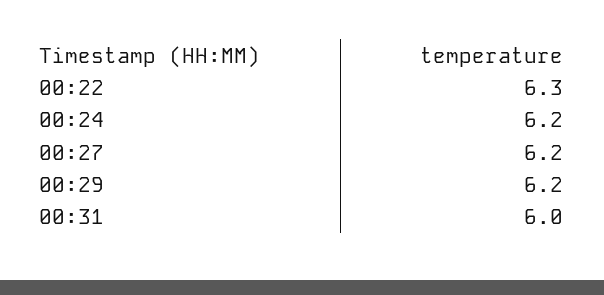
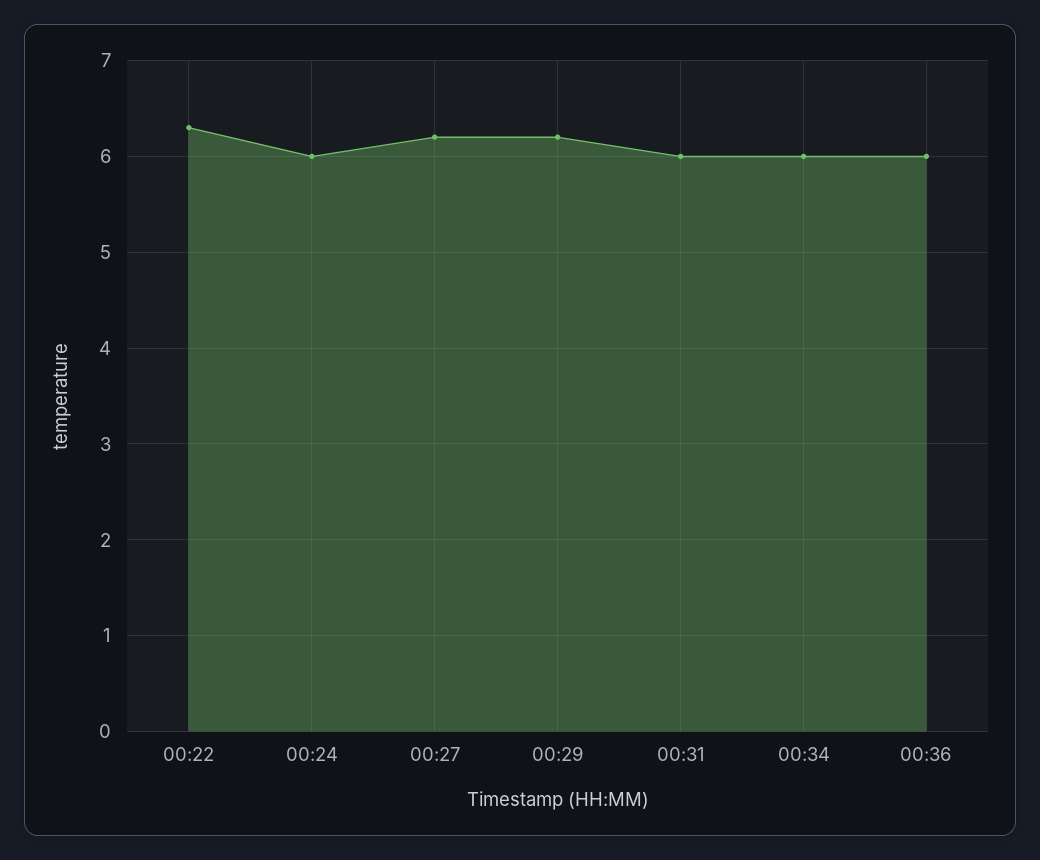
00:24: 6.2 -> 6
00:34: none -> 6
00:36: none -> 6

